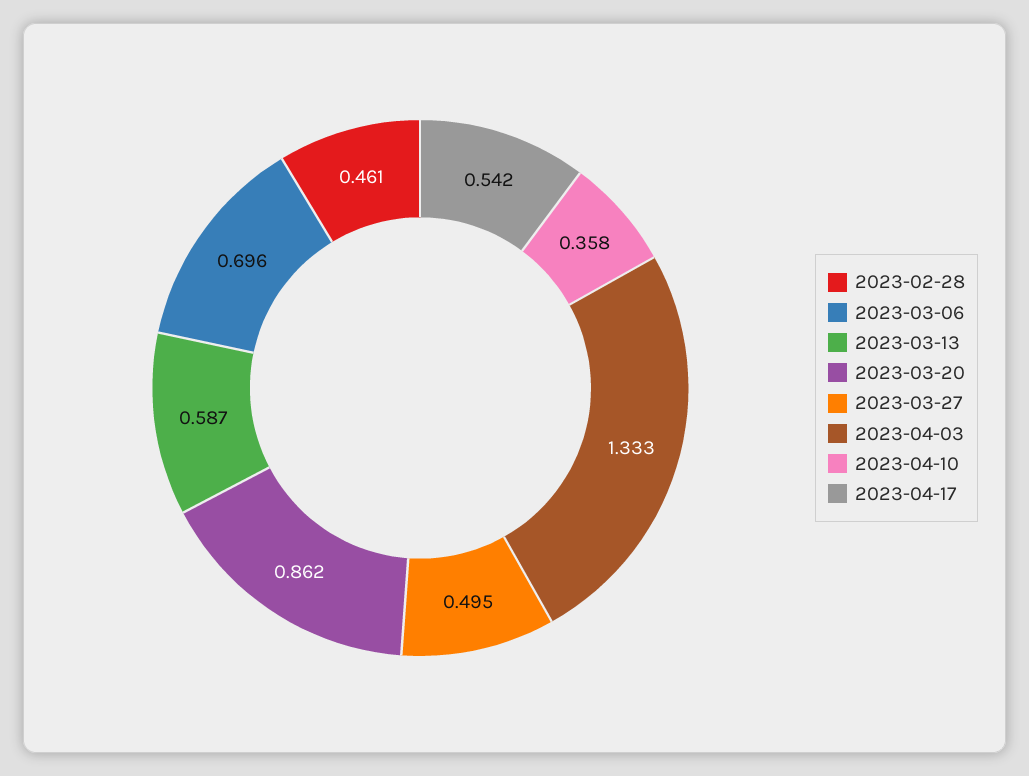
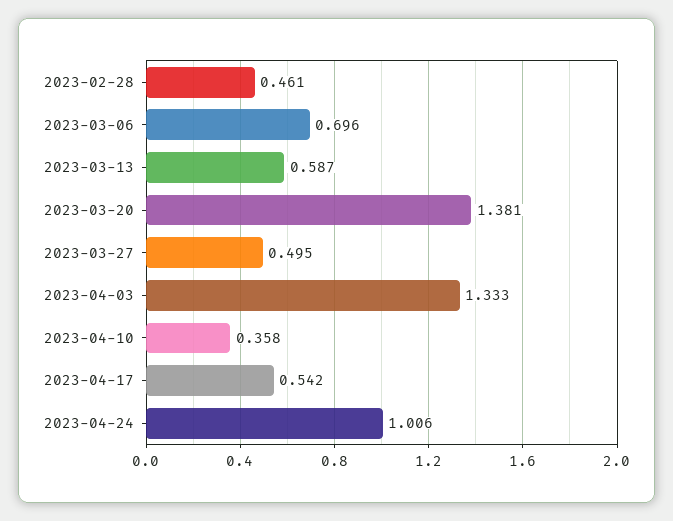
2023-03-20: 0.862 -> 1.381
2023-04-24: none -> 1.006

